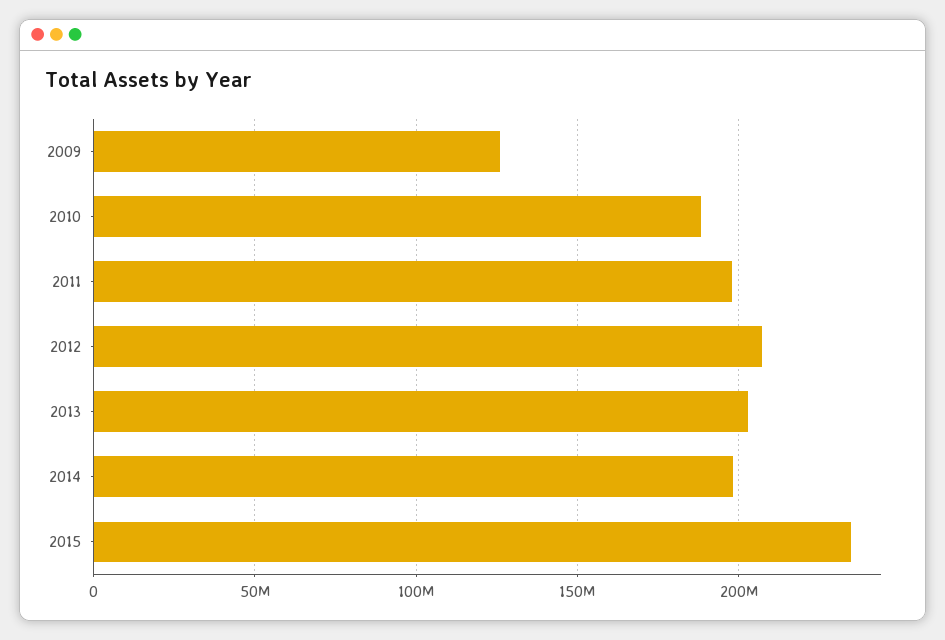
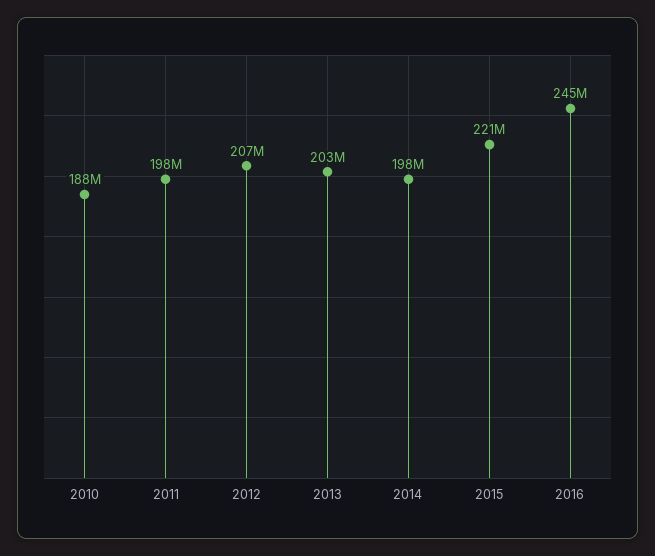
2009: 125000000 -> none
2015: 235000000 -> 221000000
2016: none -> 245000000

